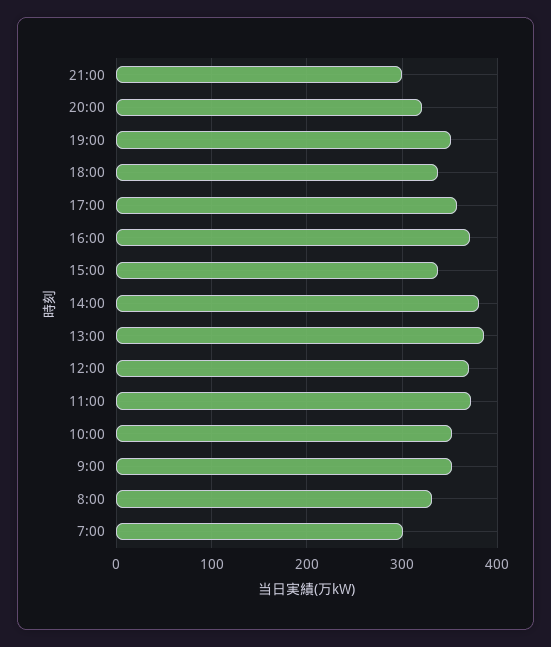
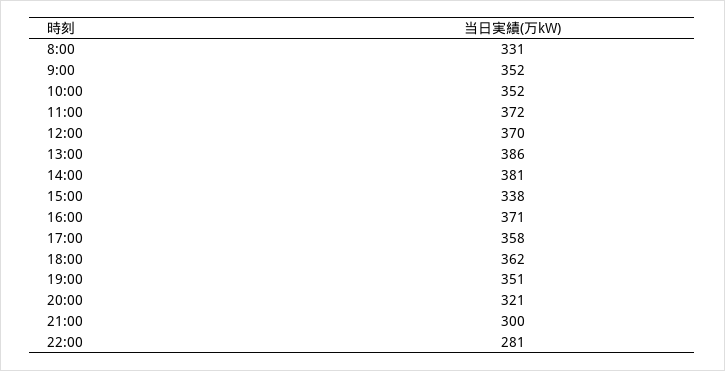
18:00: 340 -> 362
7:00: 300 -> none
22:00: none -> 281

